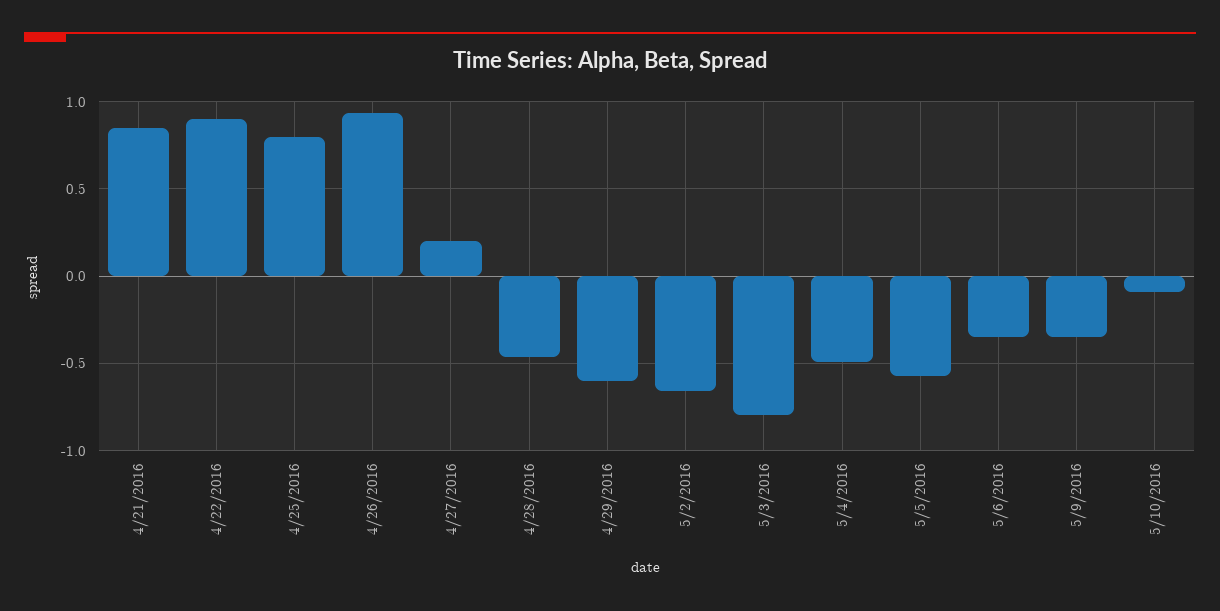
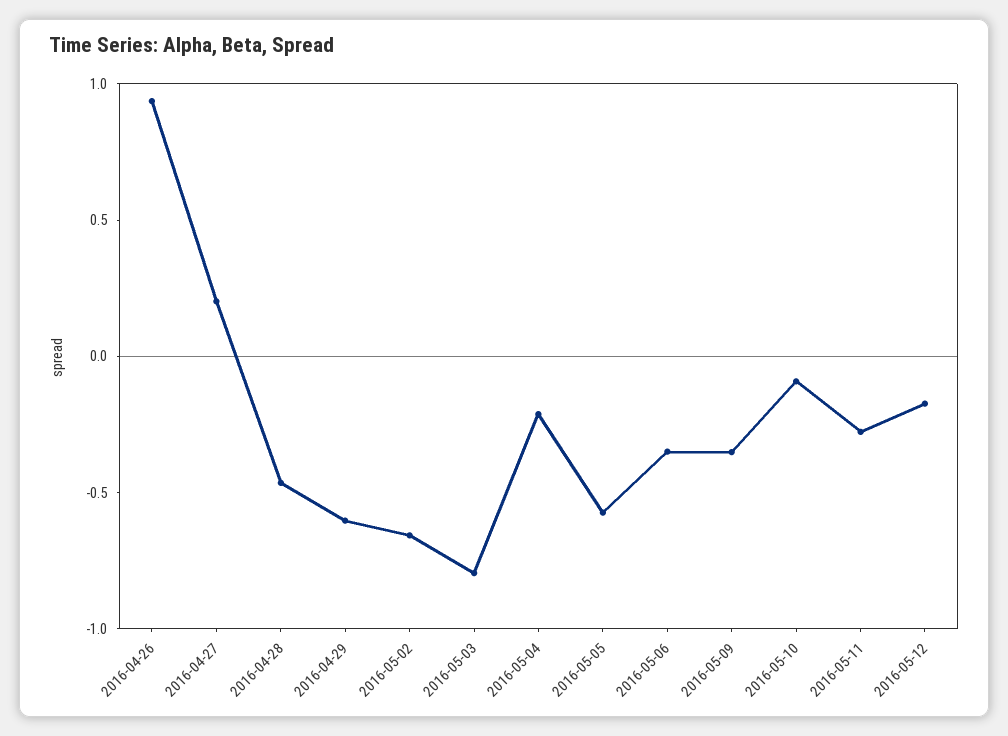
4/21/2016: 0.85 -> none
4/22/2016: 0.9 -> none
4/25/2016: 0.8 -> none
5/4/2016: -0.5 -> -0.2
2016-05-11: none -> -0.3
2016-05-12: none -> -0.2

